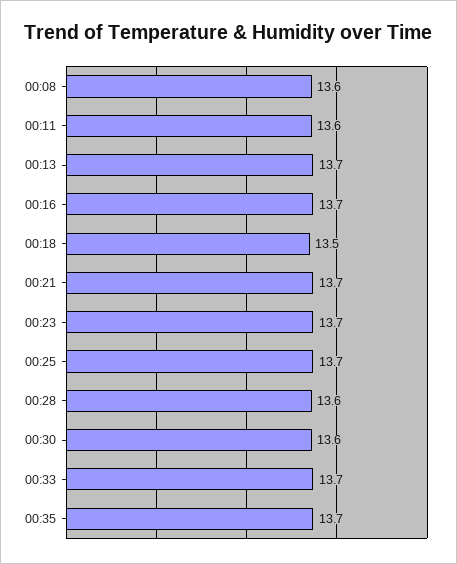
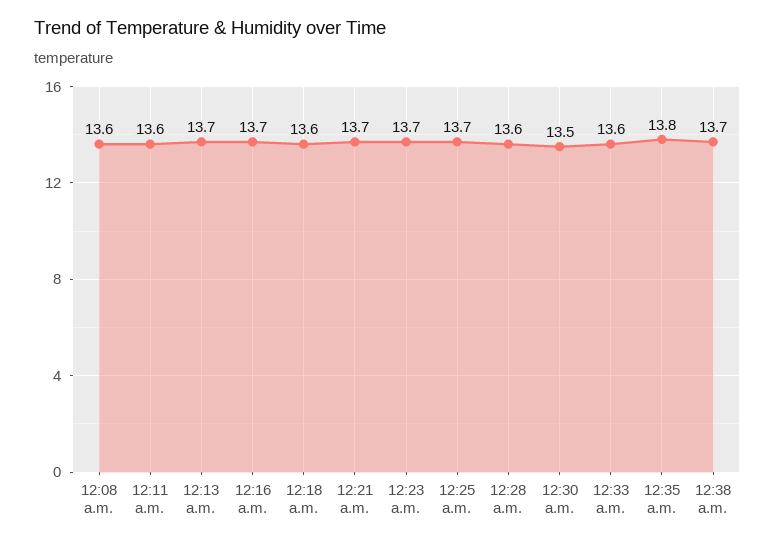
00:18: 13.5 -> 13.6
00:30: 13.6 -> 13.5
00:33: 13.7 -> 13.6
00:35: 13.7 -> 13.8
12:38 a.m.: none -> 13.7

